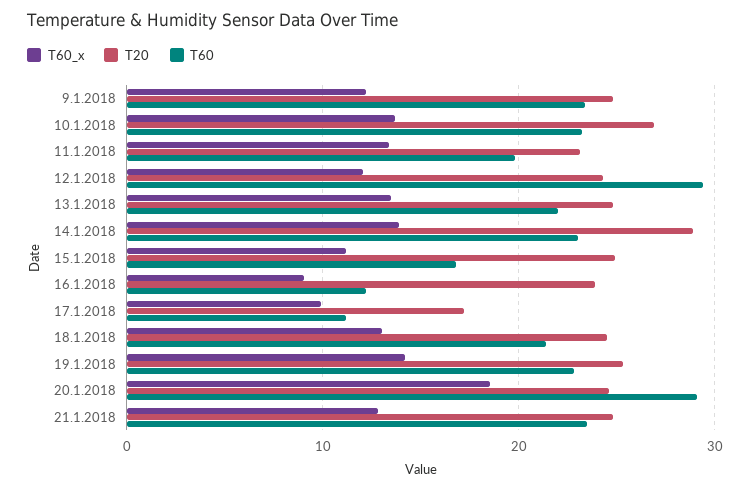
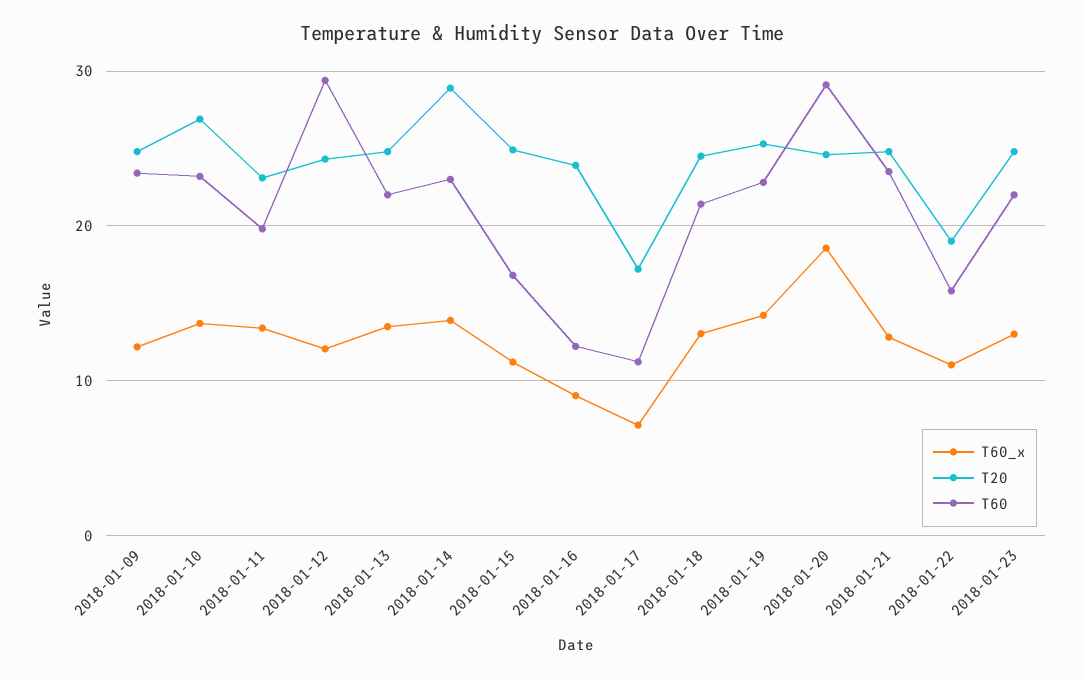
T60_x, 17.1.2018: 10 -> 7
T60_x, 2018-01-22: none -> 11
T20, 2018-01-22: none -> 19
T60, 2018-01-22: none -> 16
T60_x, 2018-01-23: none -> 13
T20, 2018-01-23: none -> 25
T60, 2018-01-23: none -> 22

